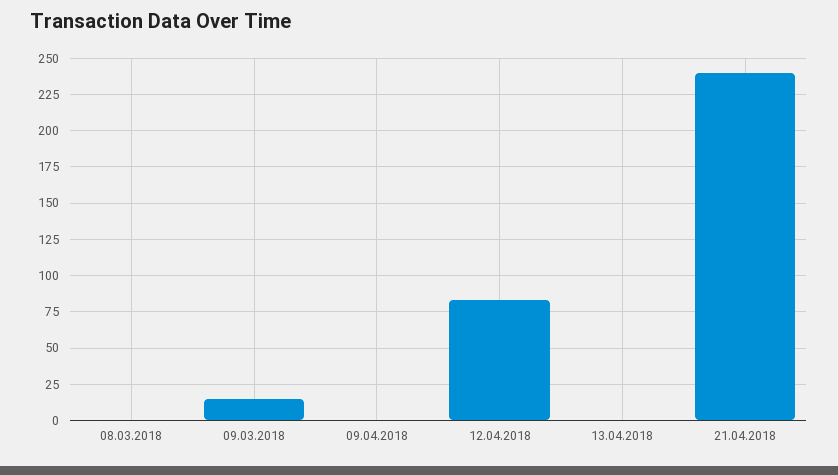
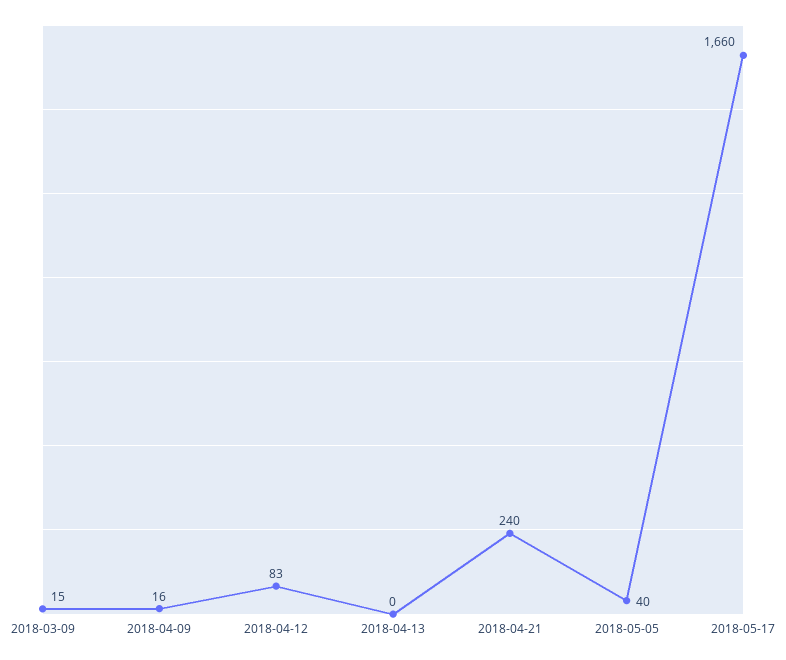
08.03.2018: 0 -> none
09.04.2018: 0 -> 16
2018-05-05: none -> 40
2018-05-17: none -> 1660

